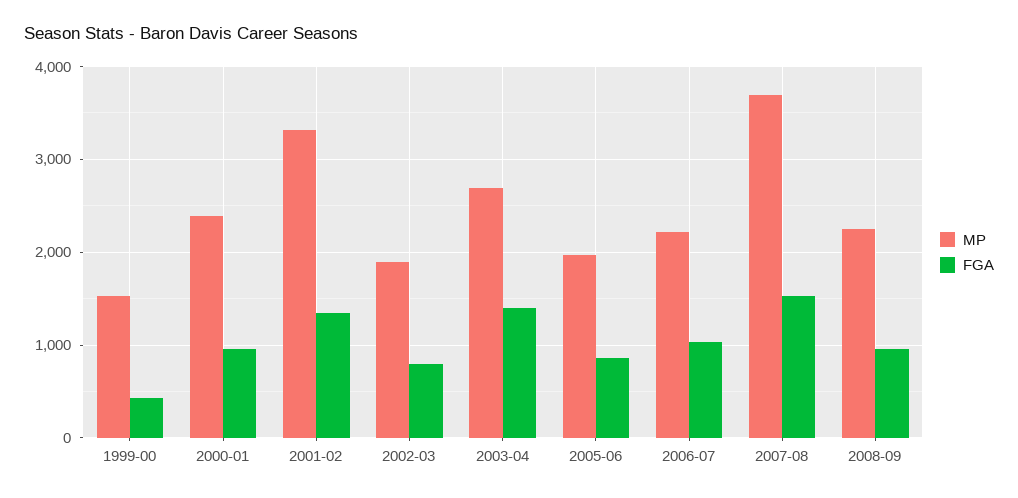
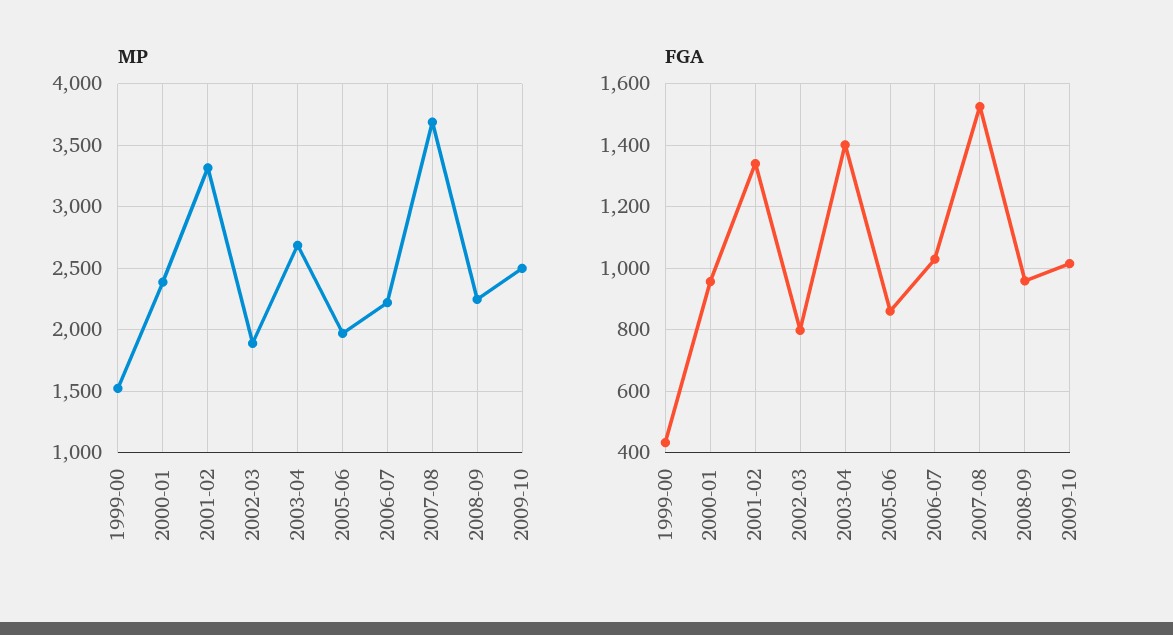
MP, 2009-10: none -> 2500
FGA, 2009-10: none -> 1020

